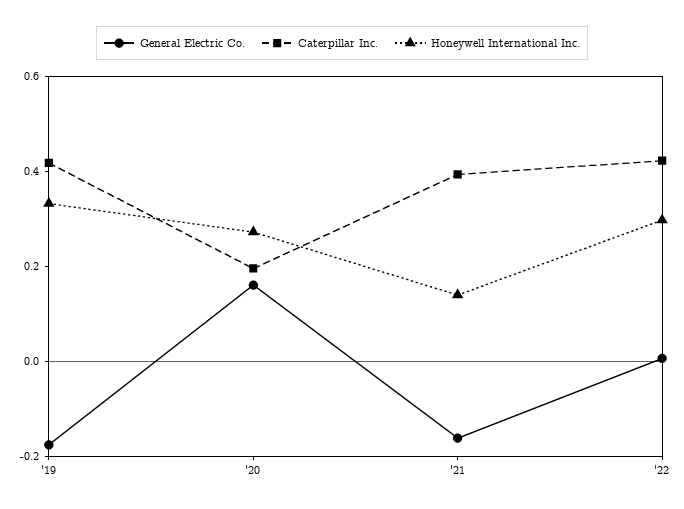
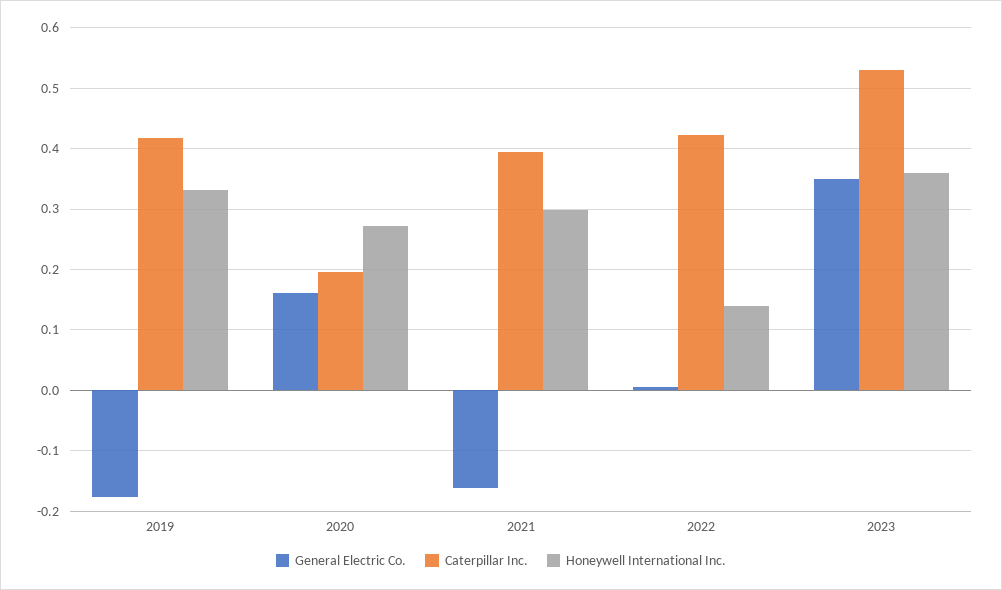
Honeywell International Inc., '21: 0.15 -> 0.3
Honeywell International Inc., '22: 0.3 -> 0.14
General Electric Co., 2023: none -> 0.35
Caterpillar Inc., 2023: none -> 0.53
Honeywell International Inc., 2023: none -> 0.36

